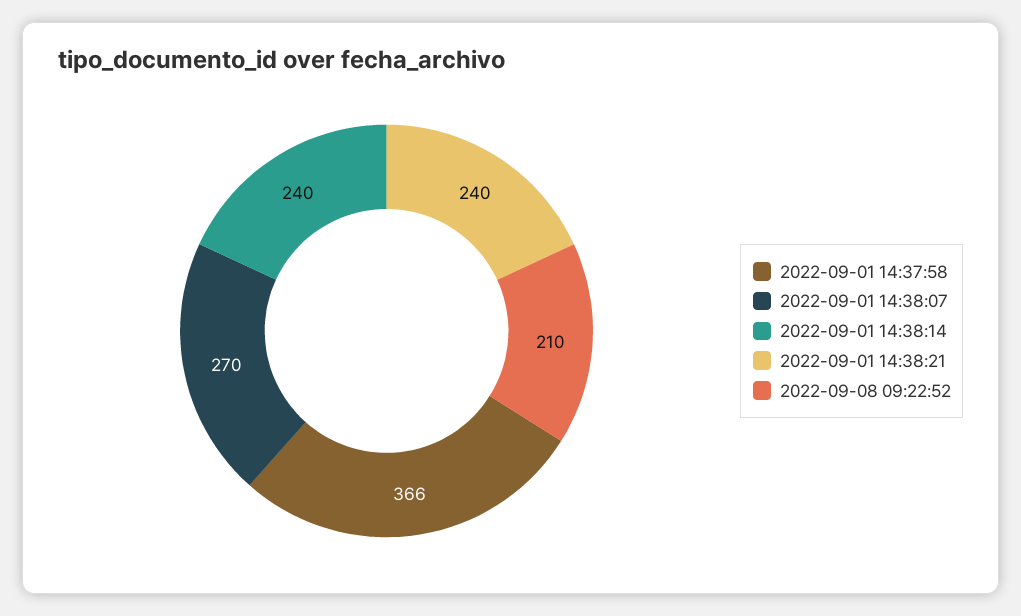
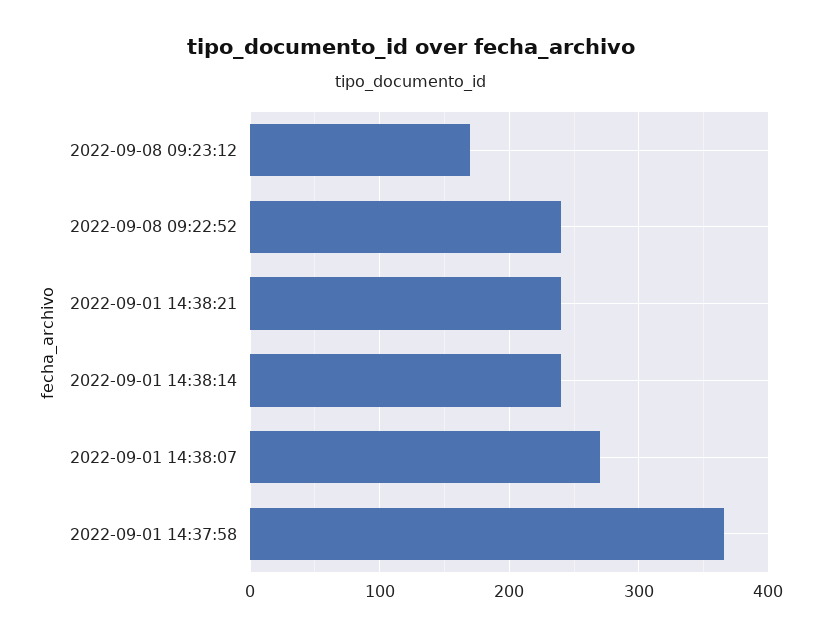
2022-09-08 09:22:52: 210 -> 240
2022-09-08 09:23:12: none -> 170

